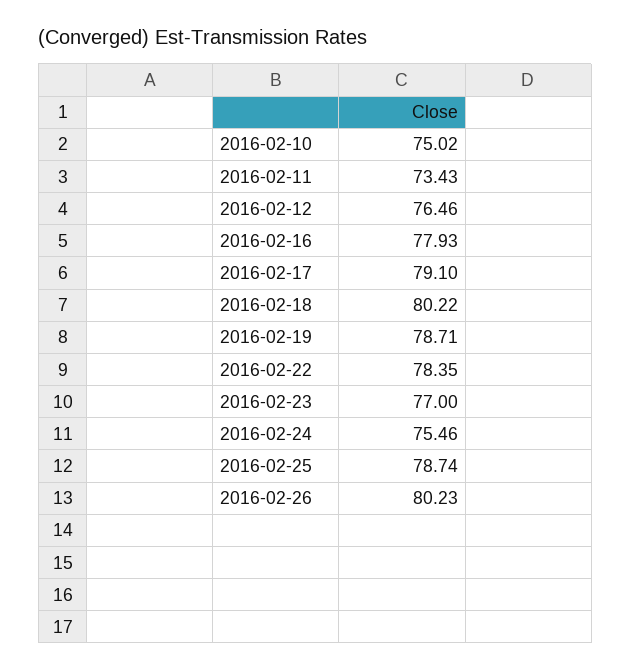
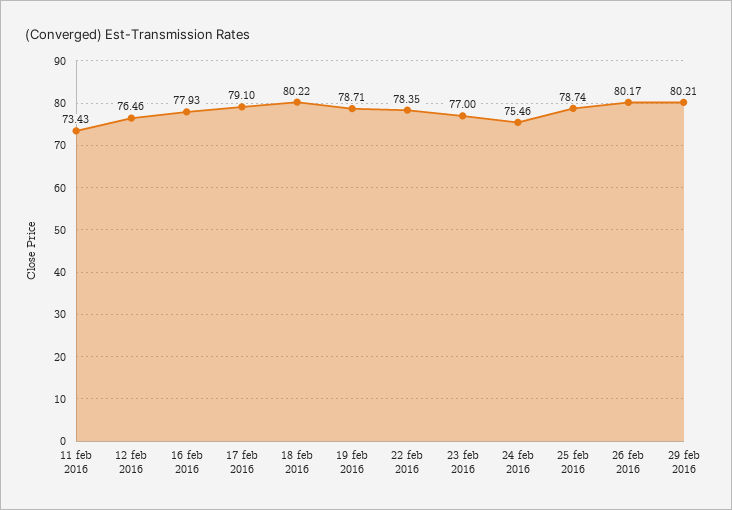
2016-02-10: 75.02 -> none
2016-02-26: 80.23 -> 80.17
29 feb 2016: none -> 80.21

